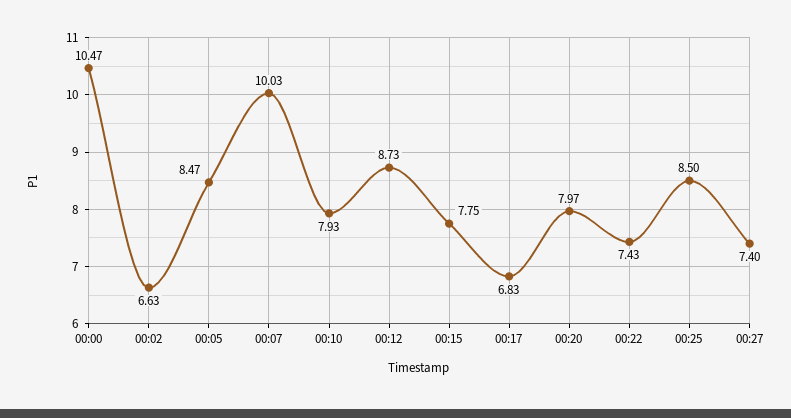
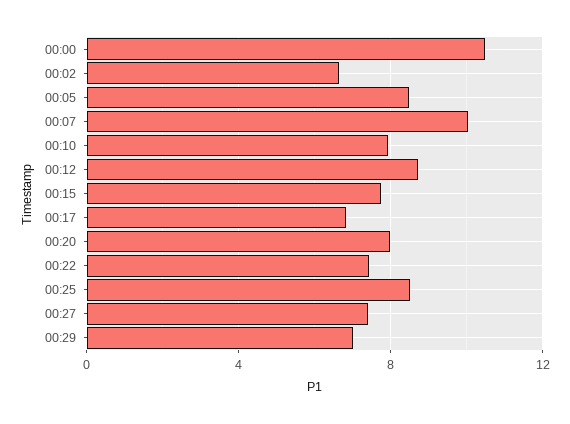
00:29: none -> 7

